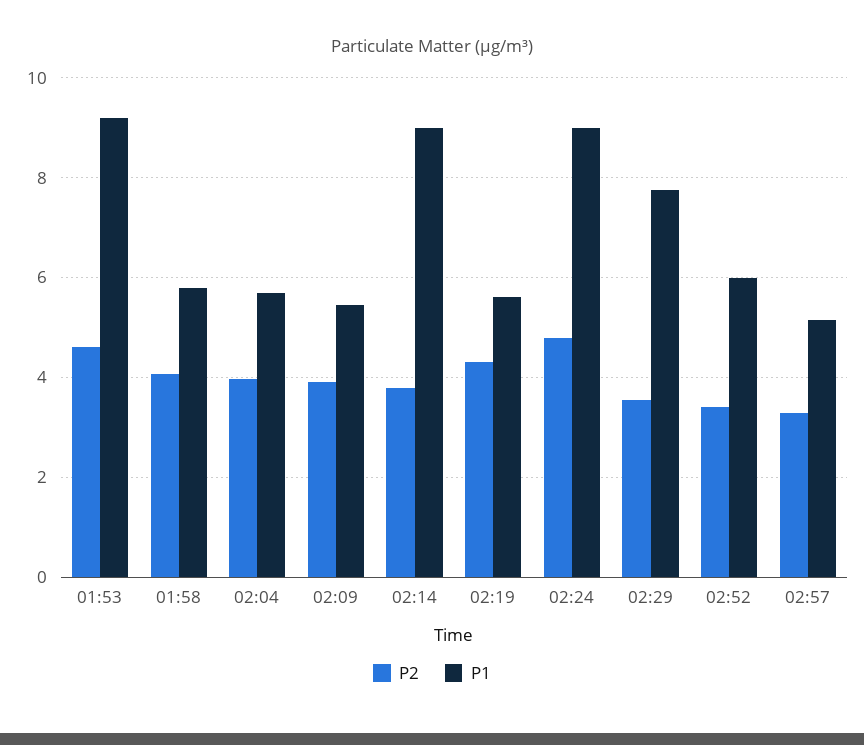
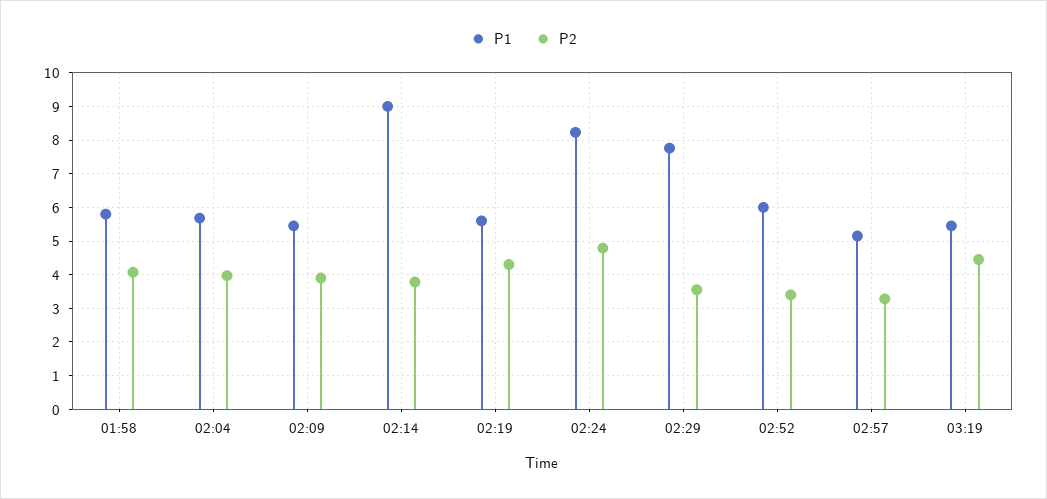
P2, 01:53: 4.6 -> none
P1, 01:53: 9.2 -> none
P1, 02:24: 9 -> 8.2
P1, 03:19: none -> 5.4
P2, 03:19: none -> 4.4

